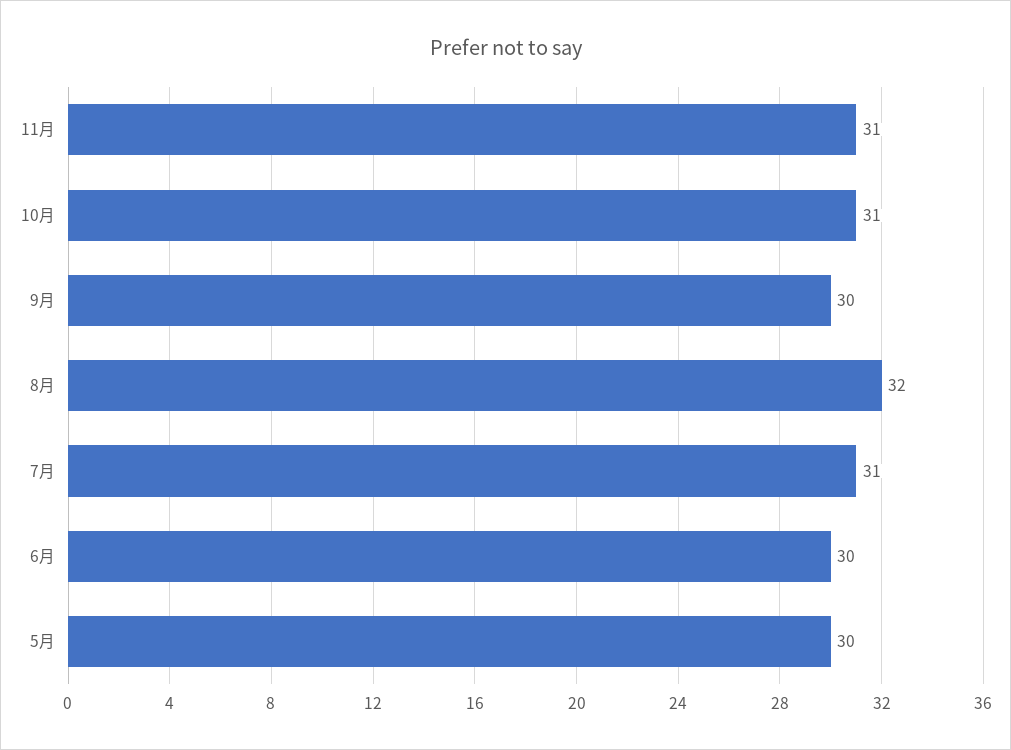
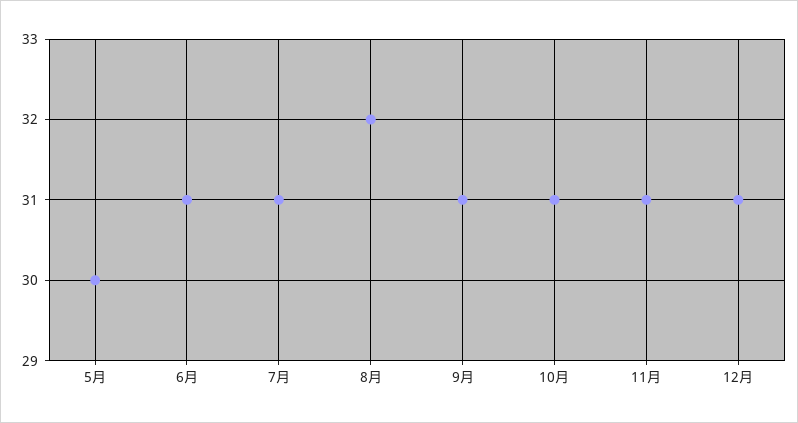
9月: 30 -> 31
6月: 30 -> 31
12月: none -> 31

